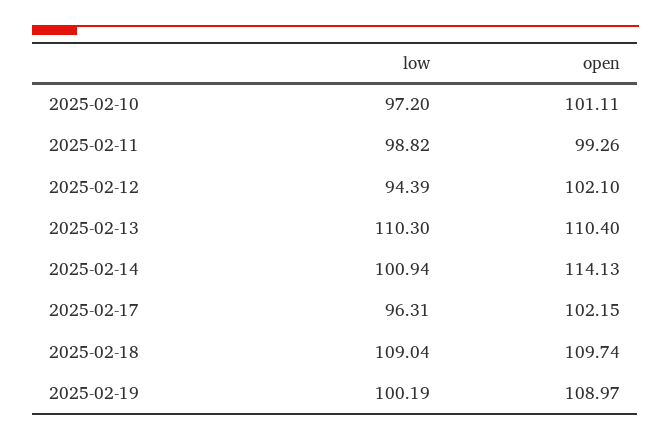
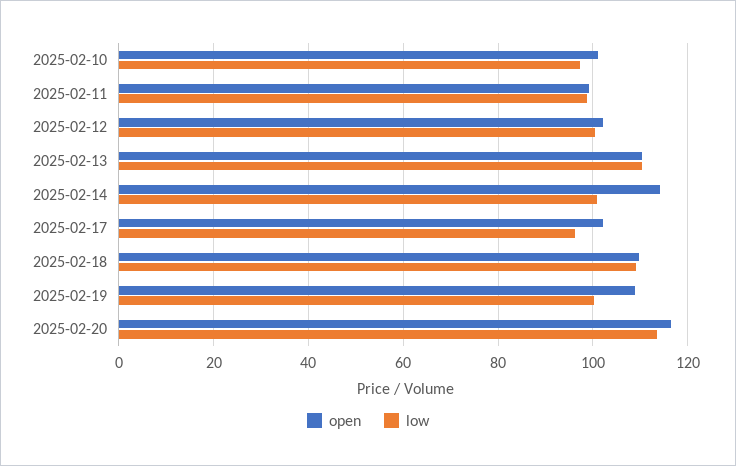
low, 2025-02-12: 94.39 -> 100
open, 2025-02-20: none -> 116
low, 2025-02-20: none -> 114

